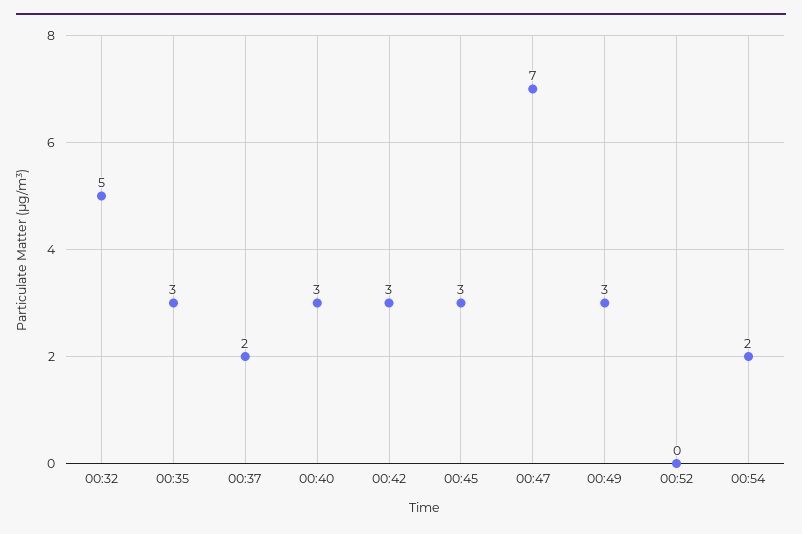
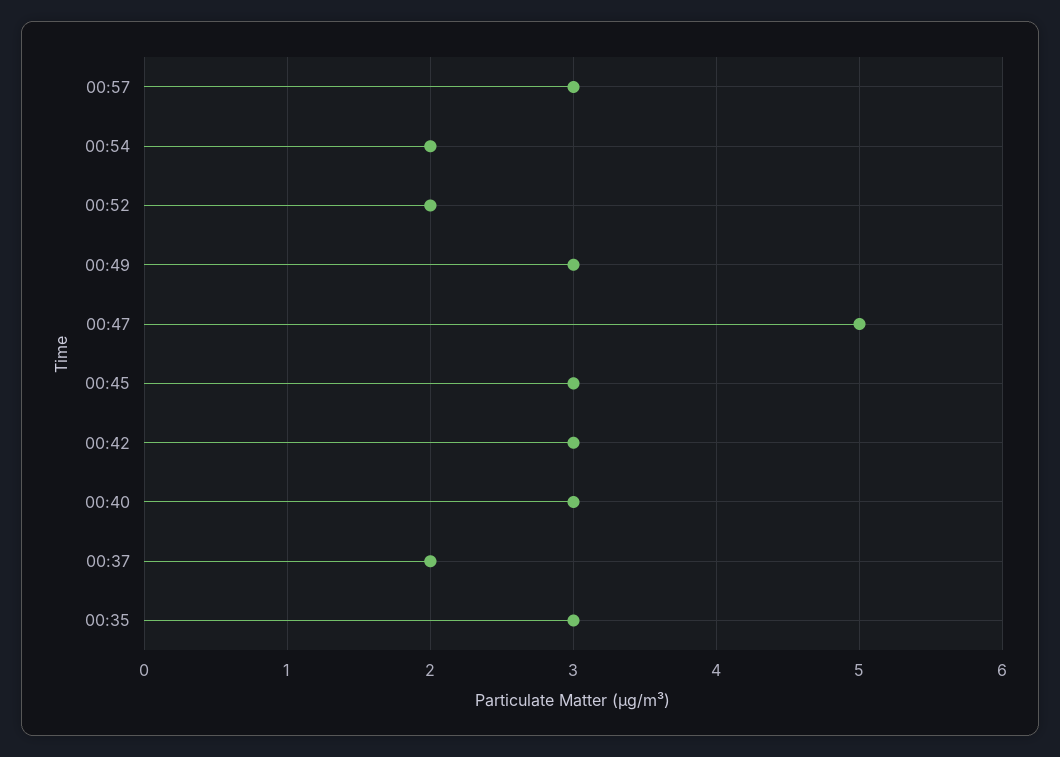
00:32: 5 -> none
00:47: 7 -> 5
00:52: 0 -> 2
00:57: none -> 3

